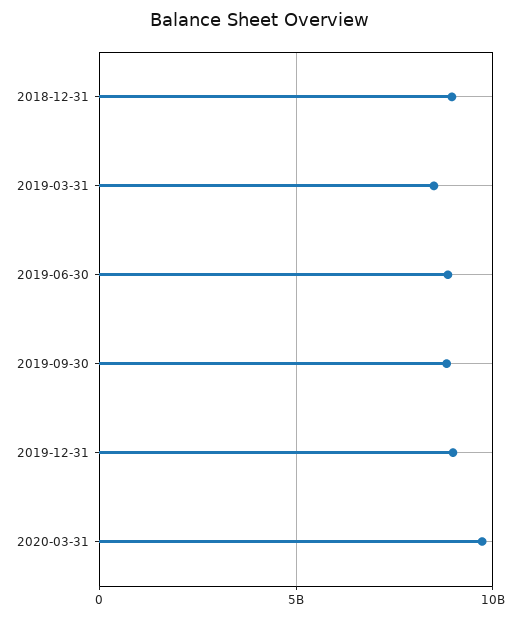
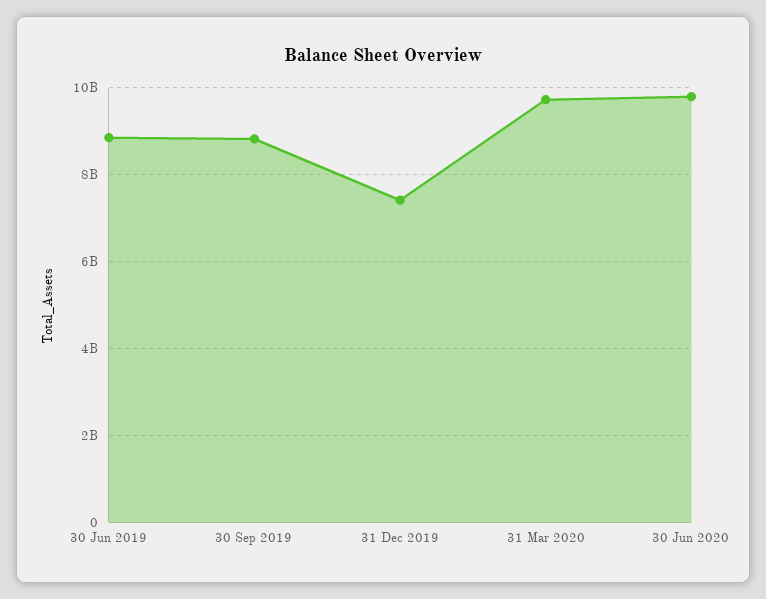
2018-12-31: 9000000000 -> none
2019-03-31: 8500000000 -> none
2019-12-31: 9000000000 -> 7400000000
30 Jun 2020: none -> 9800000000

